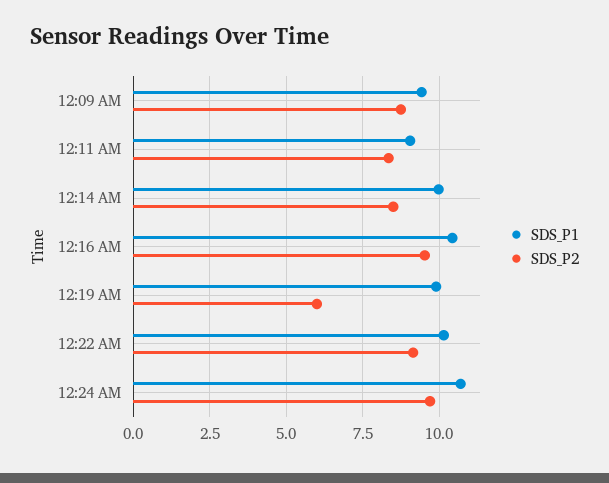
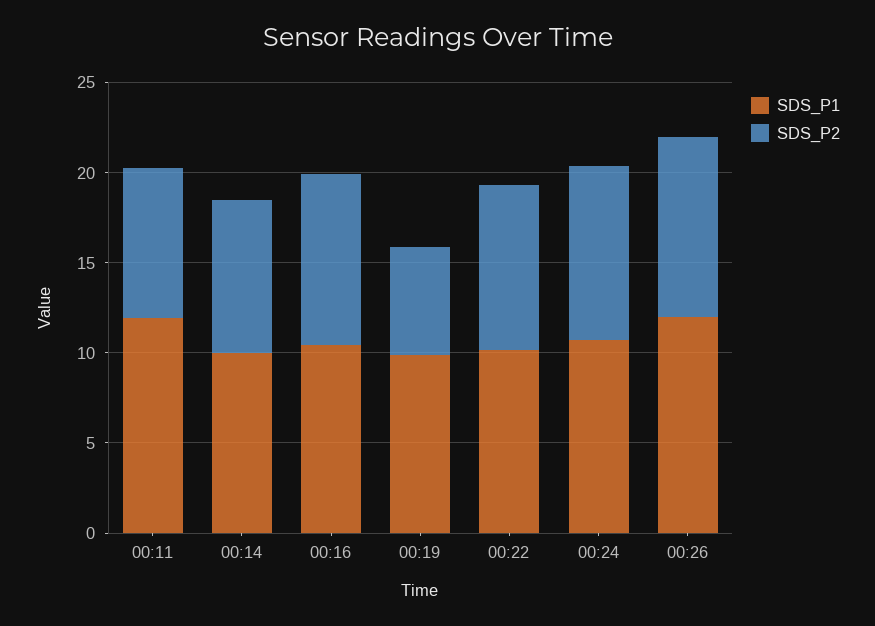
SDS_P1, 12:09 AM: 9.5 -> none
SDS_P2, 12:09 AM: 8.75 -> none
SDS_P1, 12:11 AM: 9 -> 12
SDS_P1, 00:26: none -> 12
SDS_P2, 00:26: none -> 10

